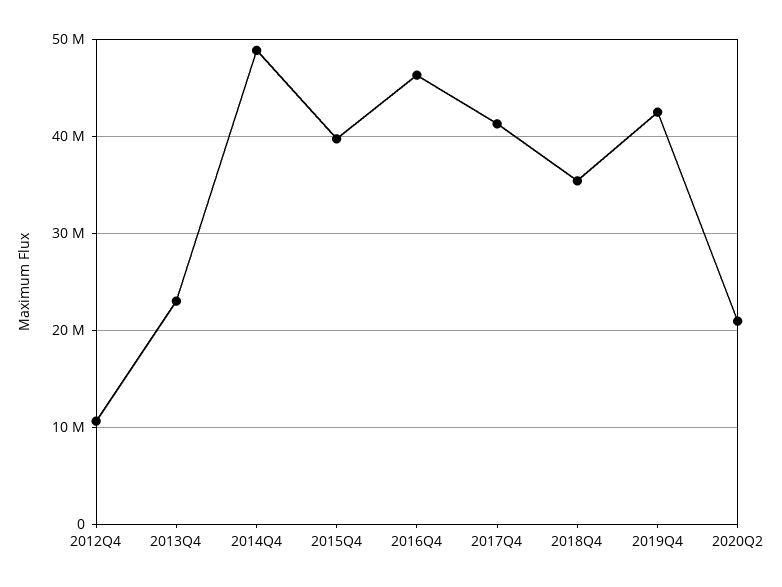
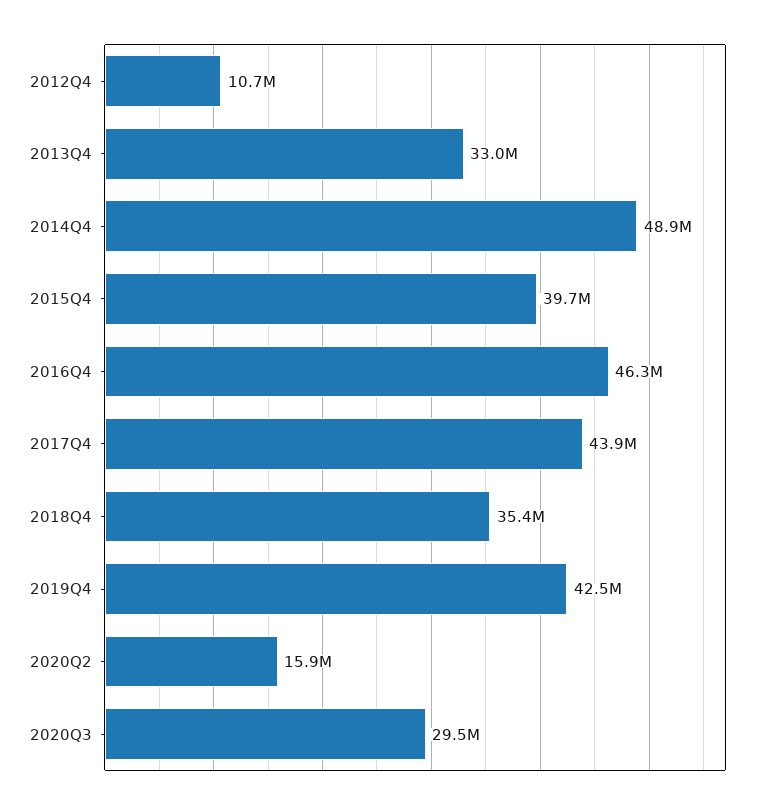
2013Q4: 23000000 -> 33000000
2017Q4: 41000000 -> 43900000
2020Q2: 21000000 -> 15900000
2020Q3: none -> 29500000

